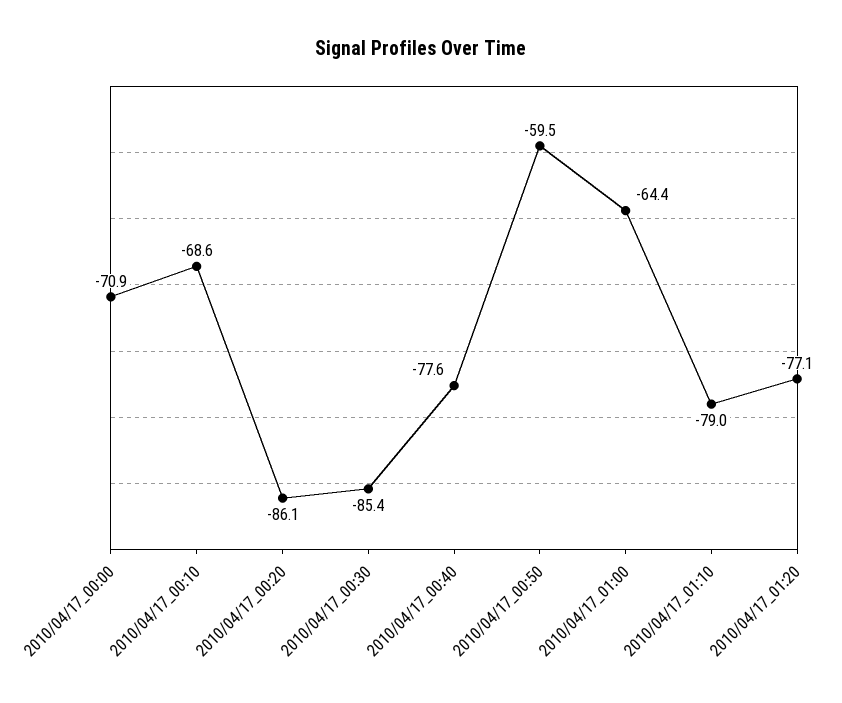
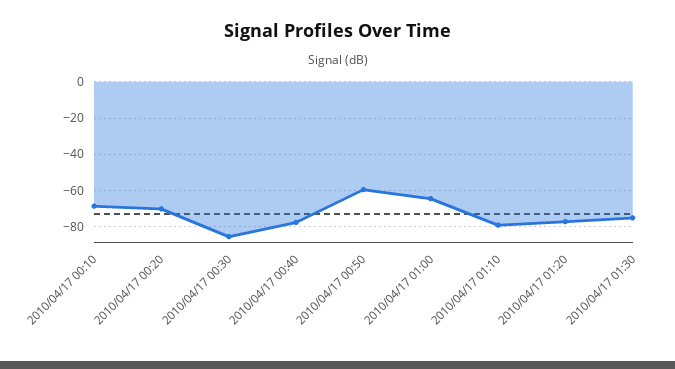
2010/04/17_00:00: -70.9 -> none
2010/04/17_00:20: -86.1 -> -70
2010/04/17 01:30: none -> -75

